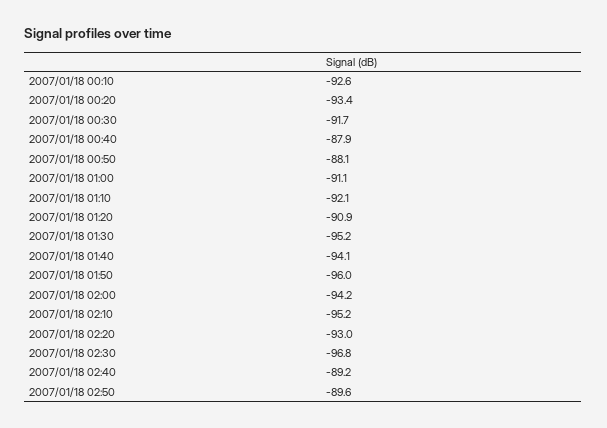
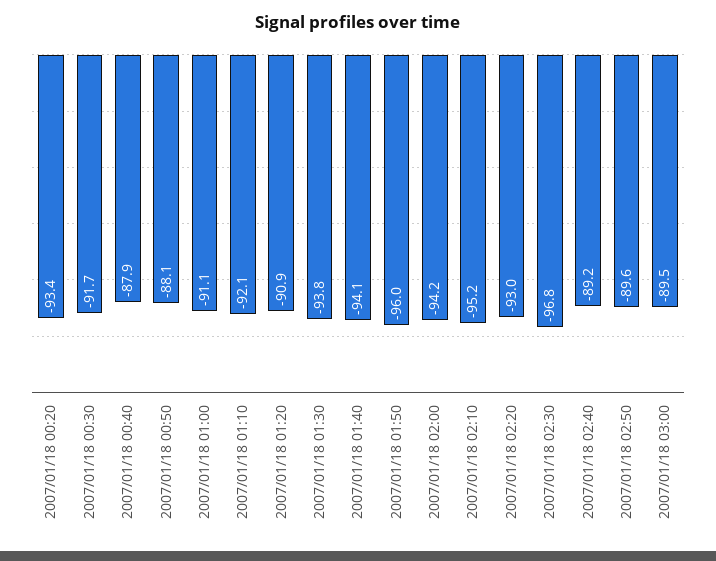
2007/01/18 00:10: -92.6 -> none
2007/01/18 01:30: -95.2 -> -93.8
2007/01/18 03:00: none -> -89.5

